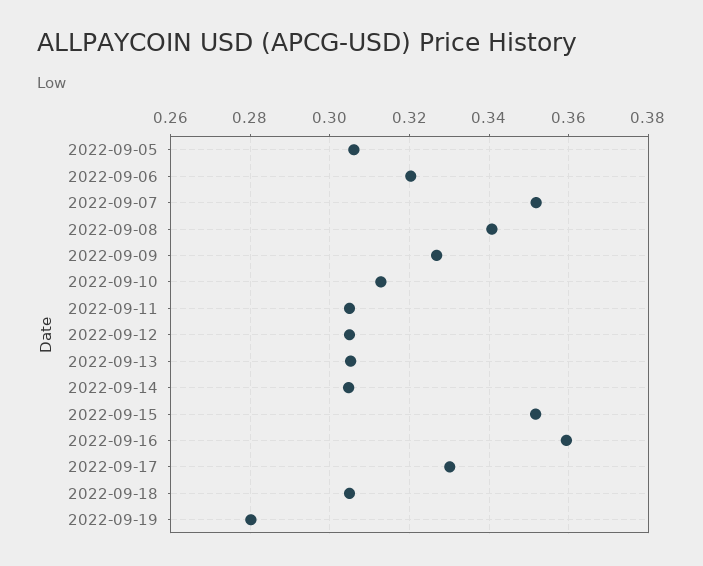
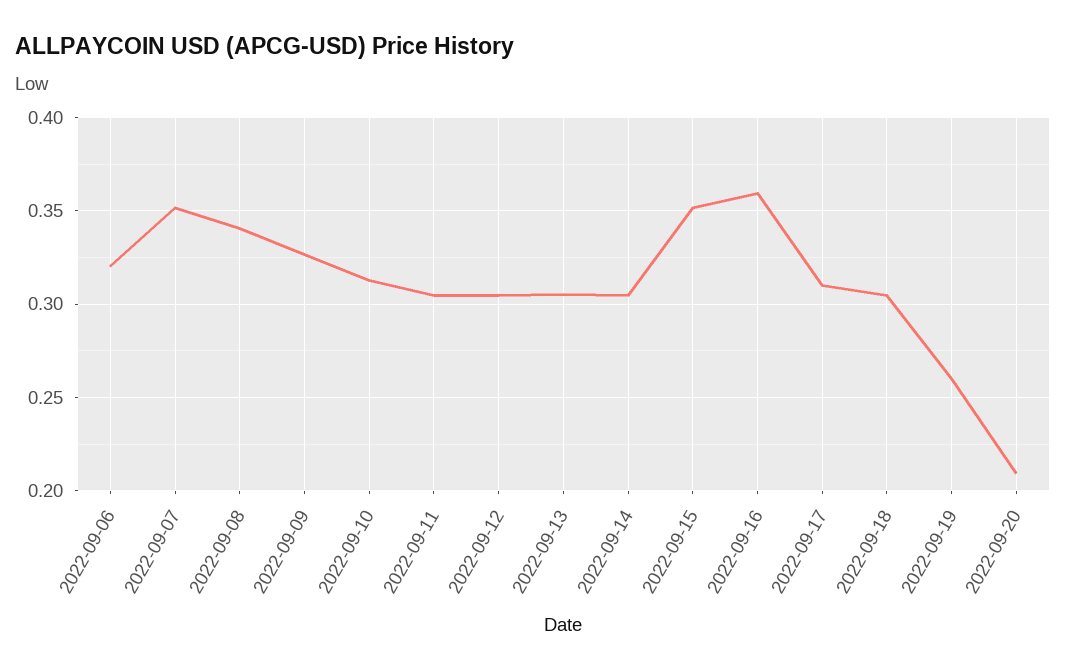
2022-09-05: 0.306 -> none
2022-09-17: 0.33 -> 0.31
2022-09-19: 0.28 -> 0.26
2022-09-20: none -> 0.21

